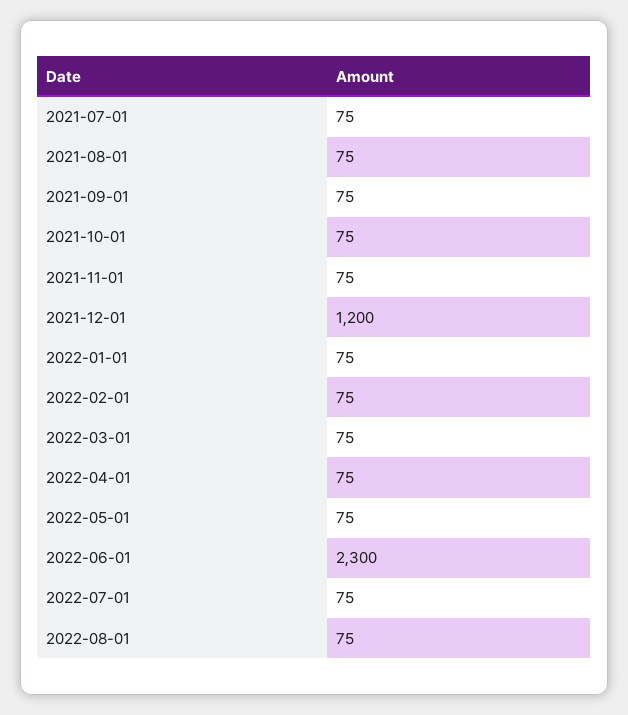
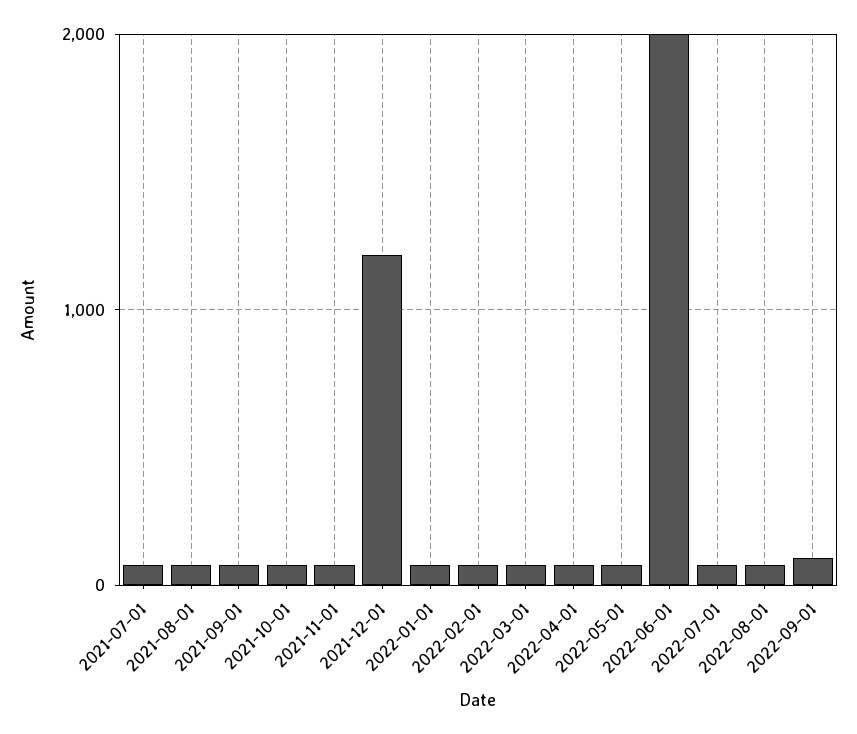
2022-06-01: 2300 -> 2000
2022-09-01: none -> 100

